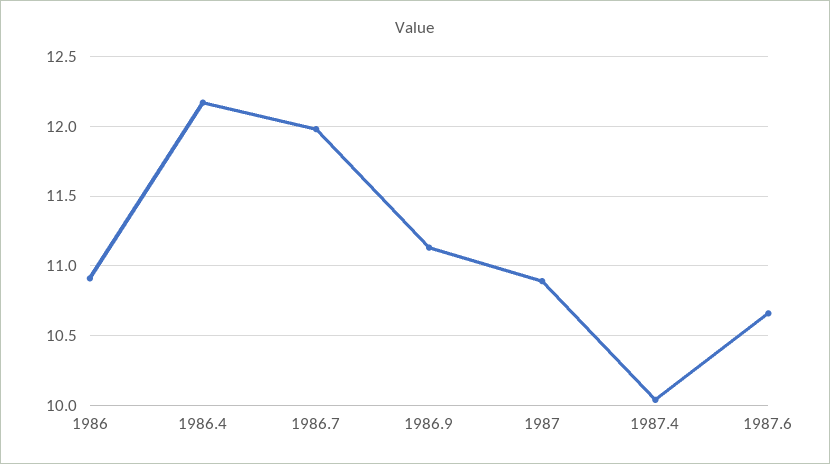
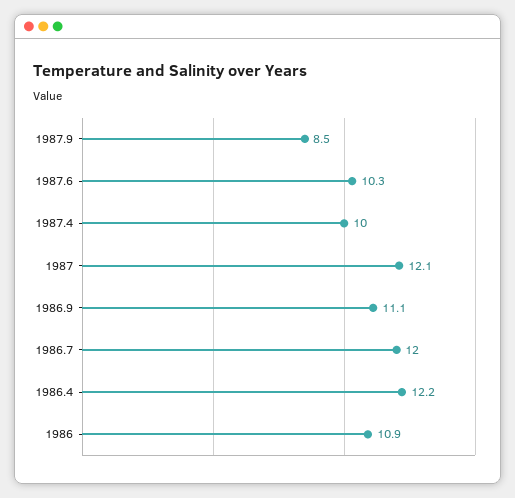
1987: 10.9 -> 12.1
1987.6: 10.65 -> 10.3
1987.9: none -> 8.5

